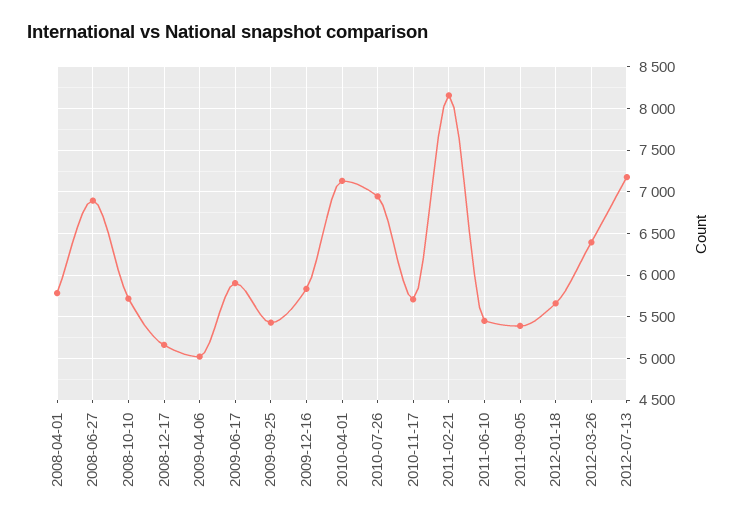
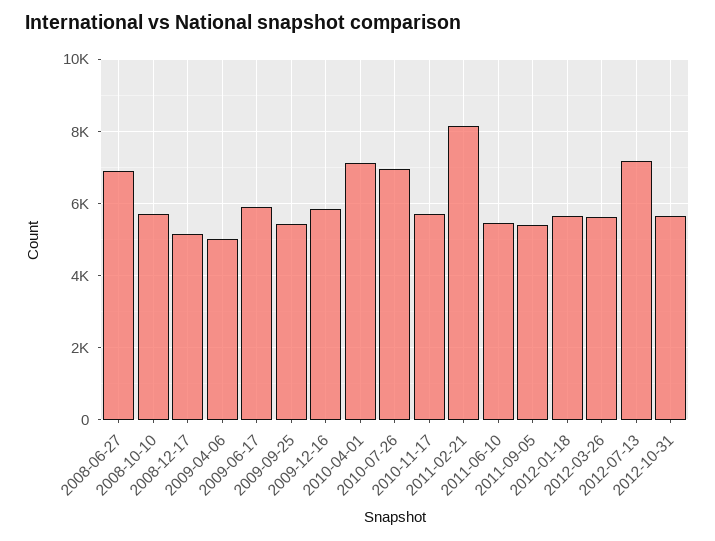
2008-04-01: 5800 -> none
2012-03-26: 6400 -> 5600
2012-10-31: none -> 5600

